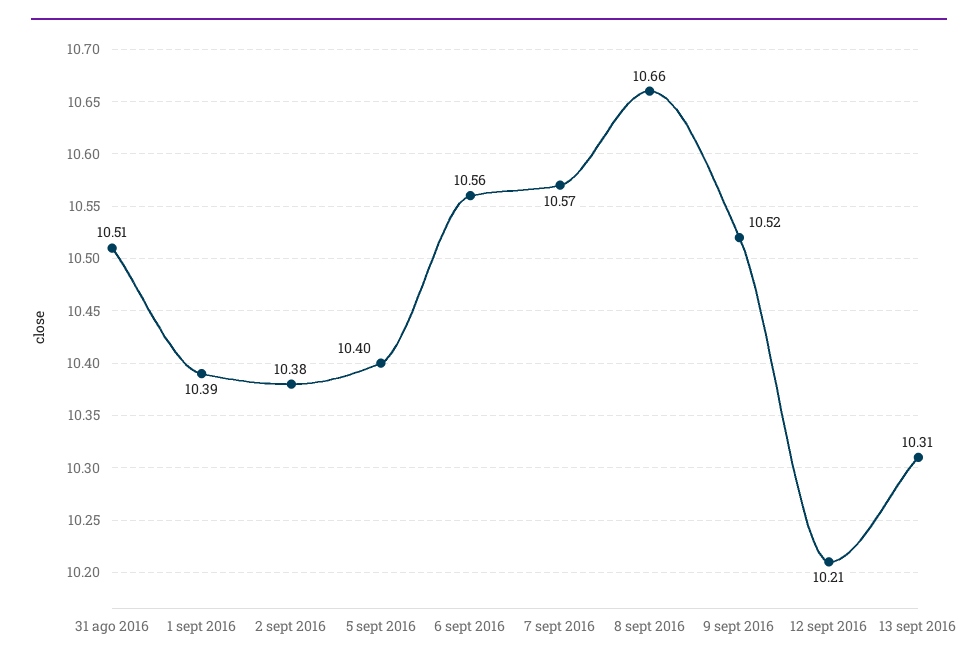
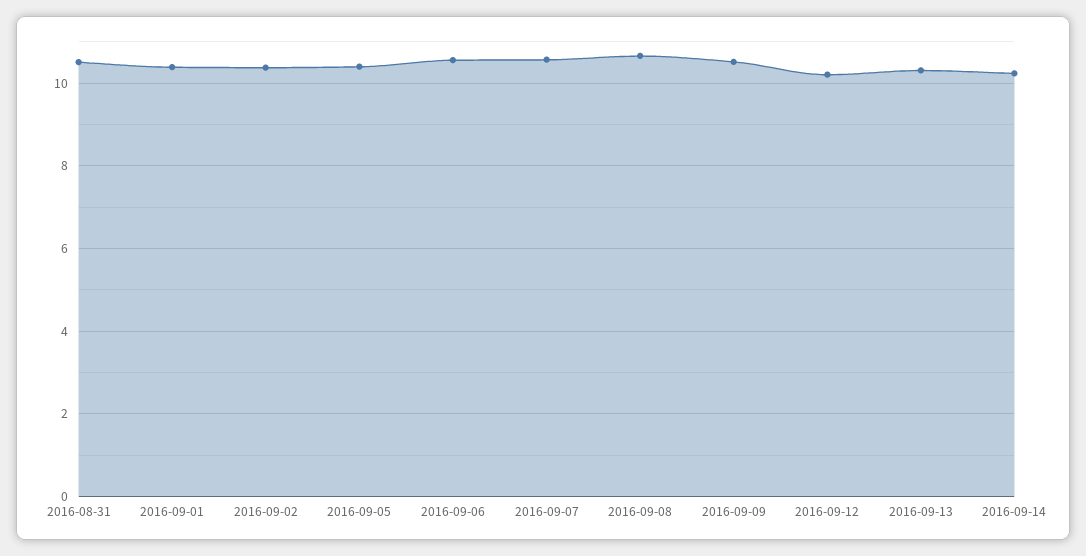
2016-09-14: none -> 10.2

